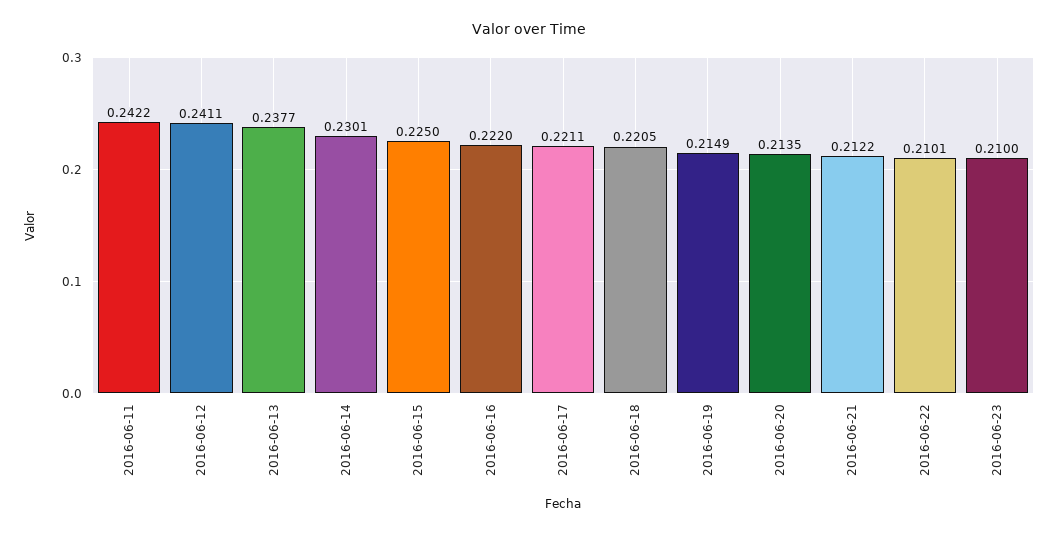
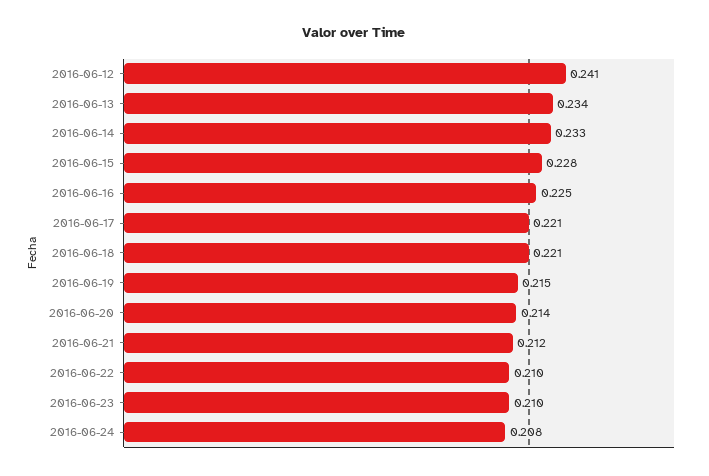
2016-06-11: 0.2422 -> none
2016-06-13: 0.2377 -> 0.234
2016-06-14: 0.2301 -> 0.233
2016-06-15: 0.225 -> 0.228
2016-06-16: 0.222 -> 0.225
2016-06-24: none -> 0.208

